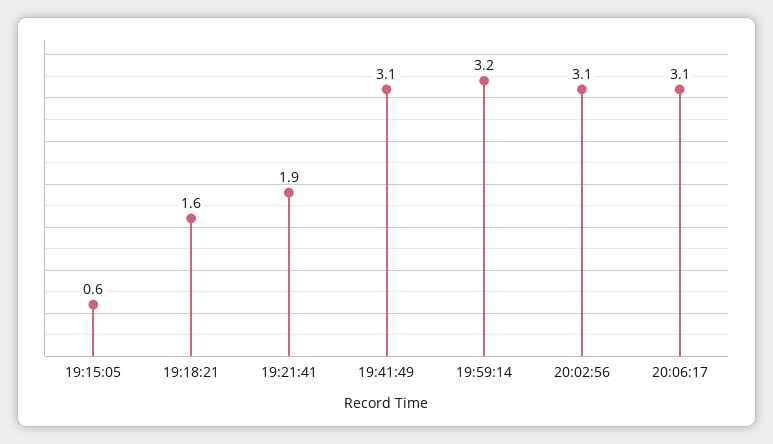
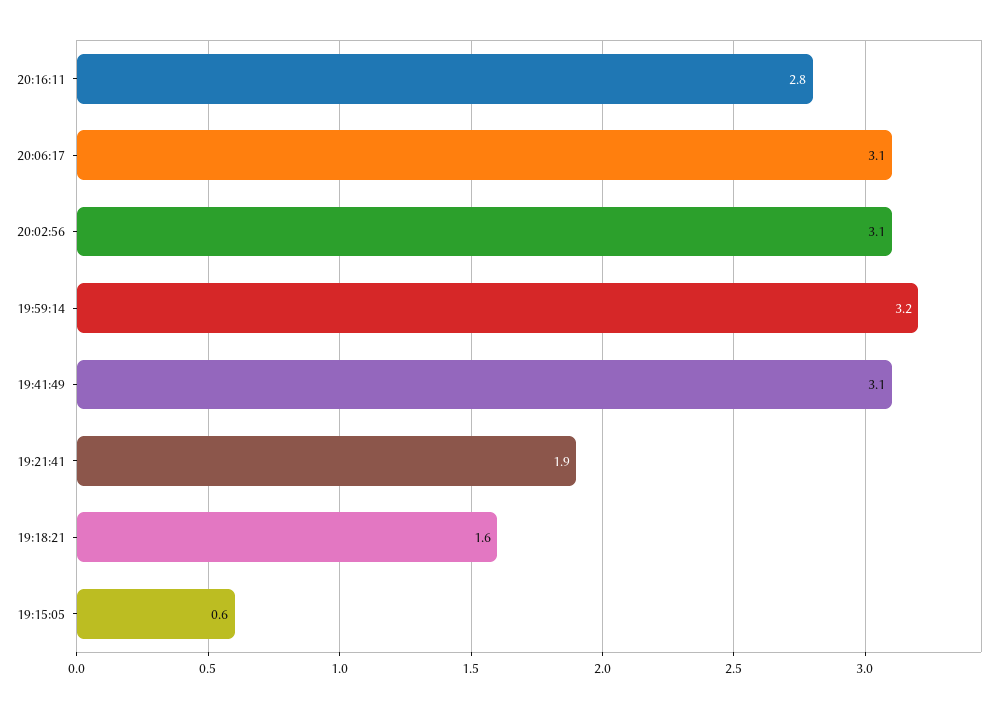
20:16:11: none -> 2.8

